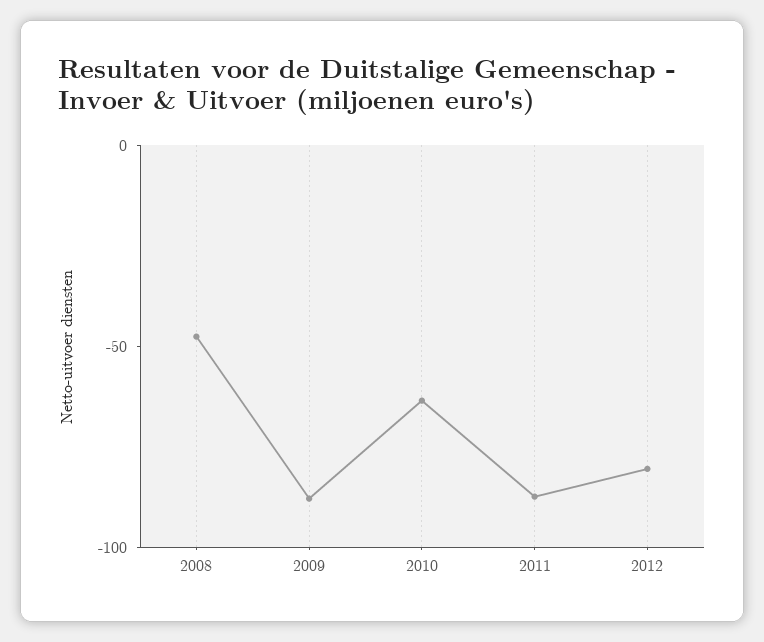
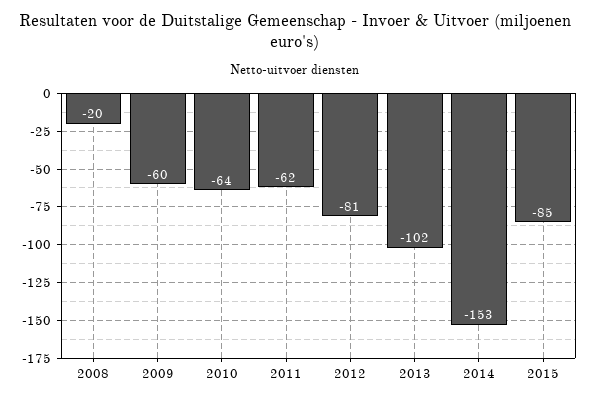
2008: -50 -> -20
2009: -90 -> -60
2011: -90 -> -62
2013: none -> -102
2014: none -> -153
2015: none -> -85

